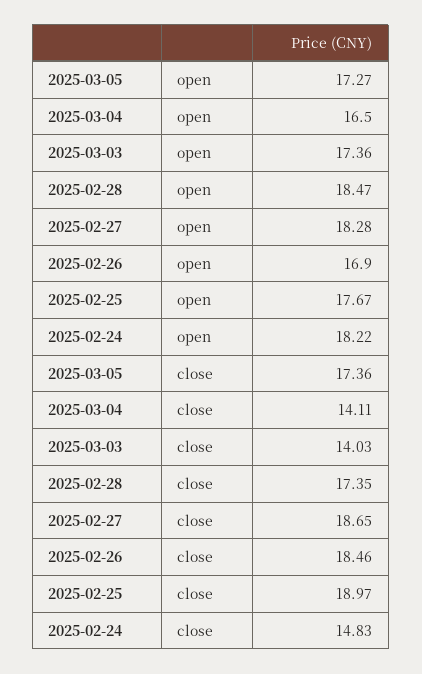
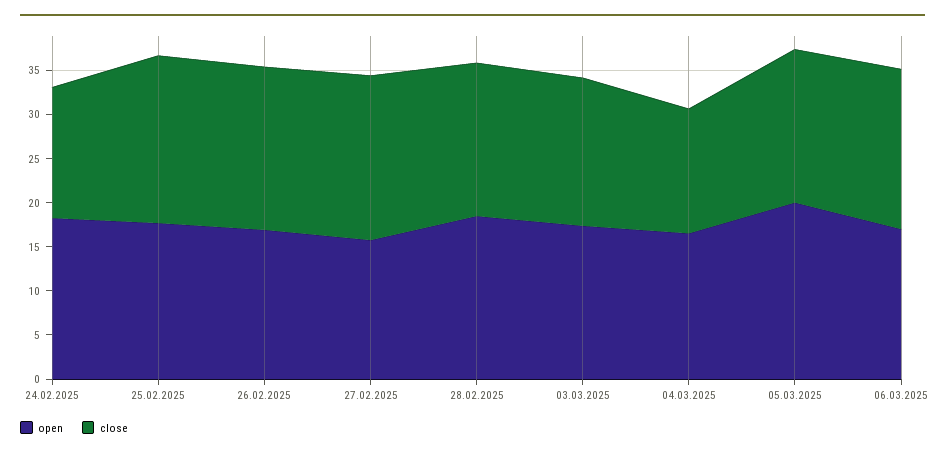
open, 2025-03-05: 17.27 -> 20
open, 2025-02-27: 18.28 -> 16
close, 2025-03-03: 14.03 -> 17
open, 06.03.2025: none -> 17
close, 06.03.2025: none -> 18

